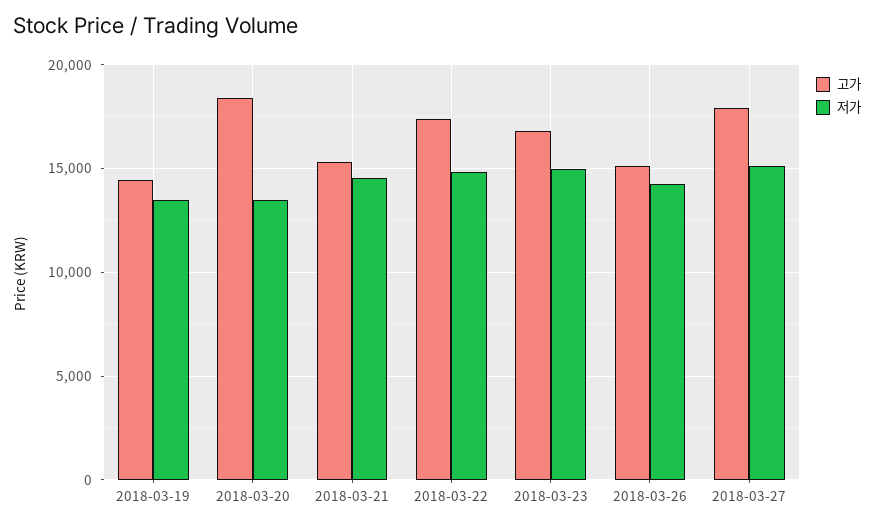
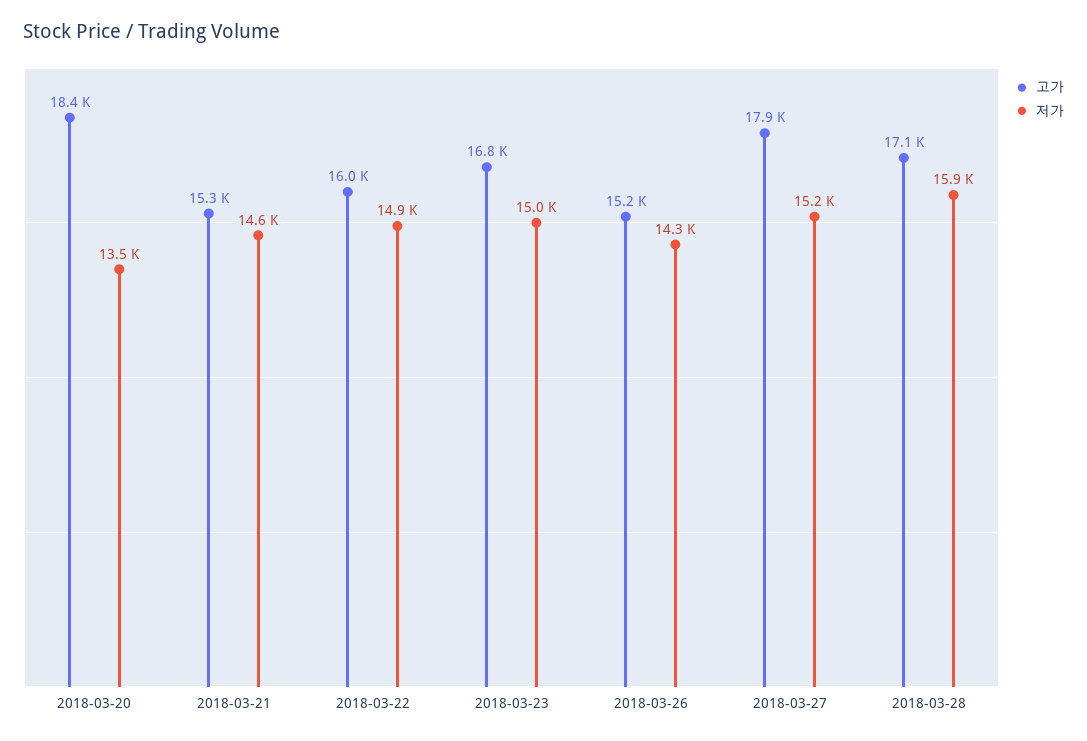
고가, 2018-03-19: 14500 -> none
저가, 2018-03-19: 13500 -> none
고가, 2018-03-22: 17500 -> 16000
고가, 2018-03-28: none -> 17100
저가, 2018-03-28: none -> 15900

